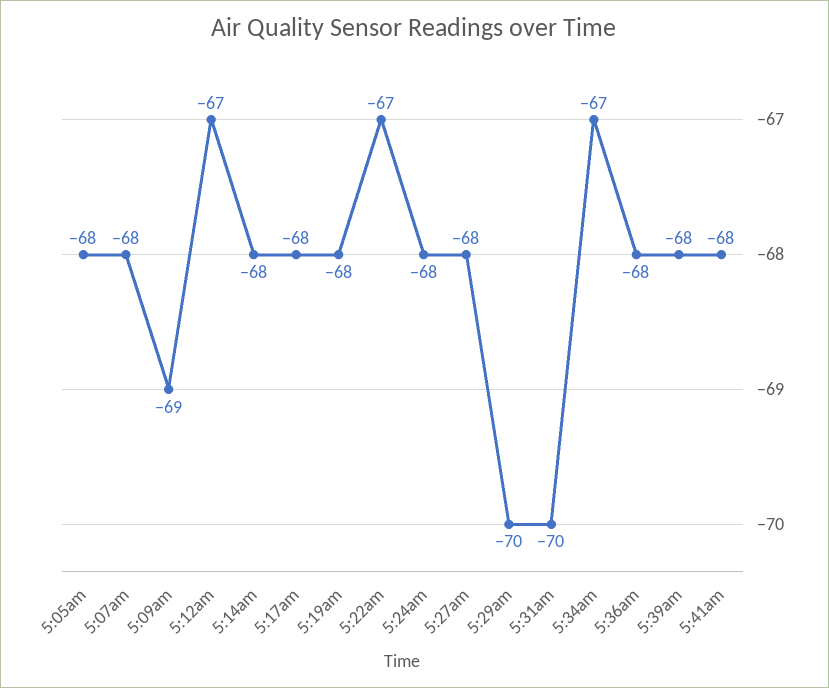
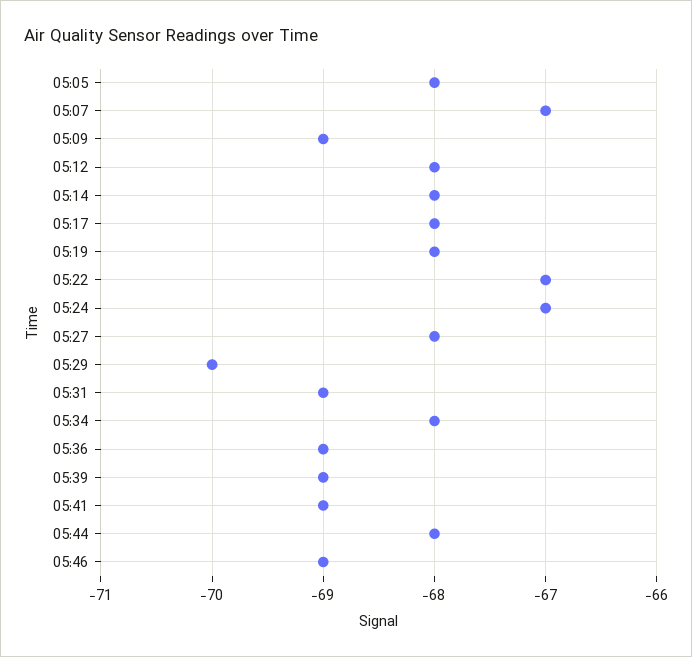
5:07am: -68 -> -67
5:12am: -67 -> -68
5:24am: -68 -> -67
5:31am: -70 -> -69
5:34am: -67 -> -68
5:36am: -68 -> -69
5:39am: -68 -> -69
5:41am: -68 -> -69
05:44: none -> -68
05:46: none -> -69

